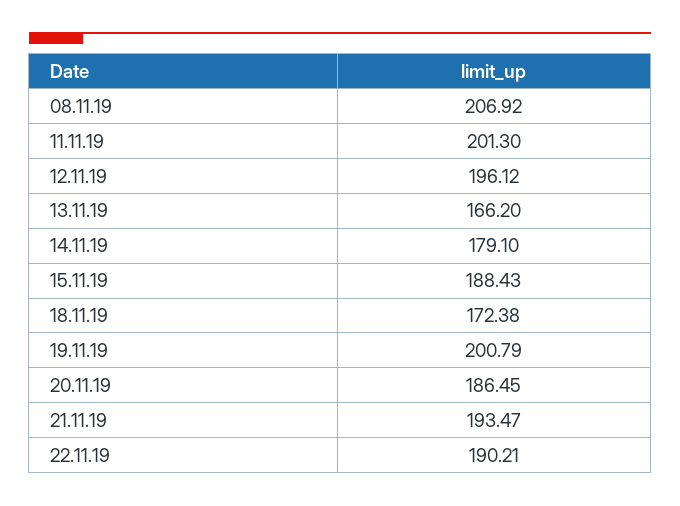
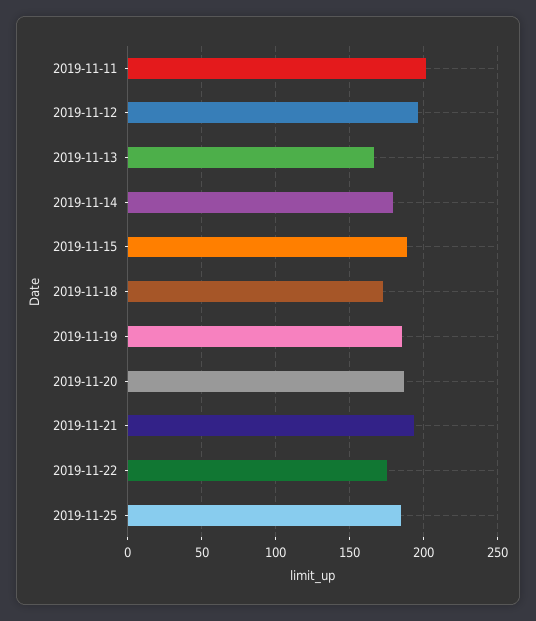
08.11.19: 206.92 -> none
19.11.19: 200.79 -> 185
22.11.19: 190.21 -> 175
2019-11-25: none -> 185

